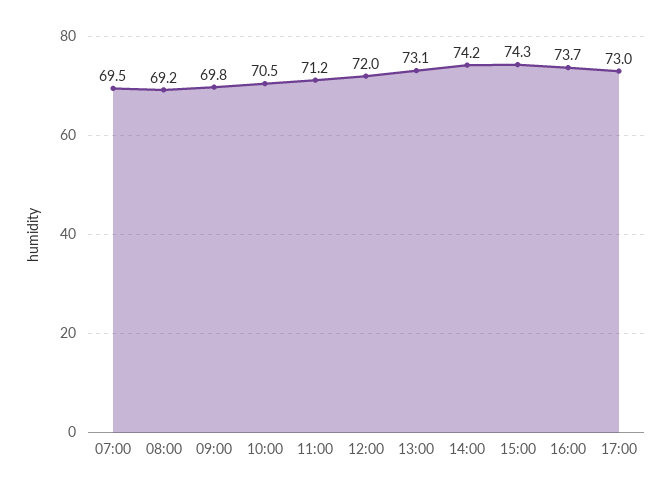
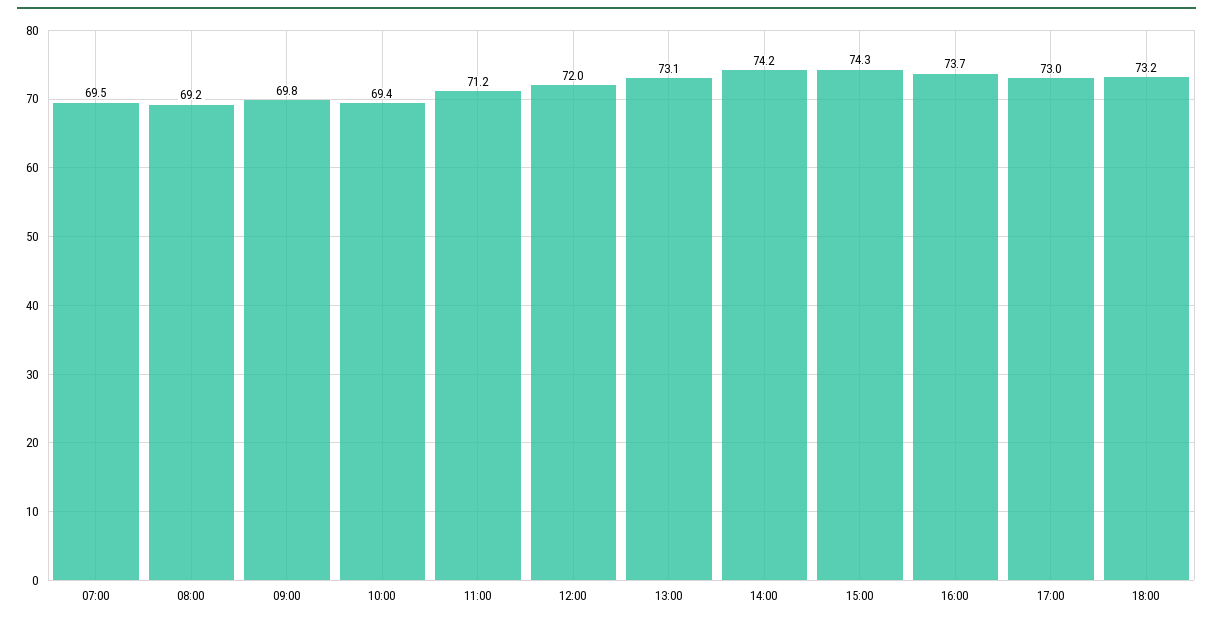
10:00: 70.5 -> 69.4
18:00: none -> 73.2

